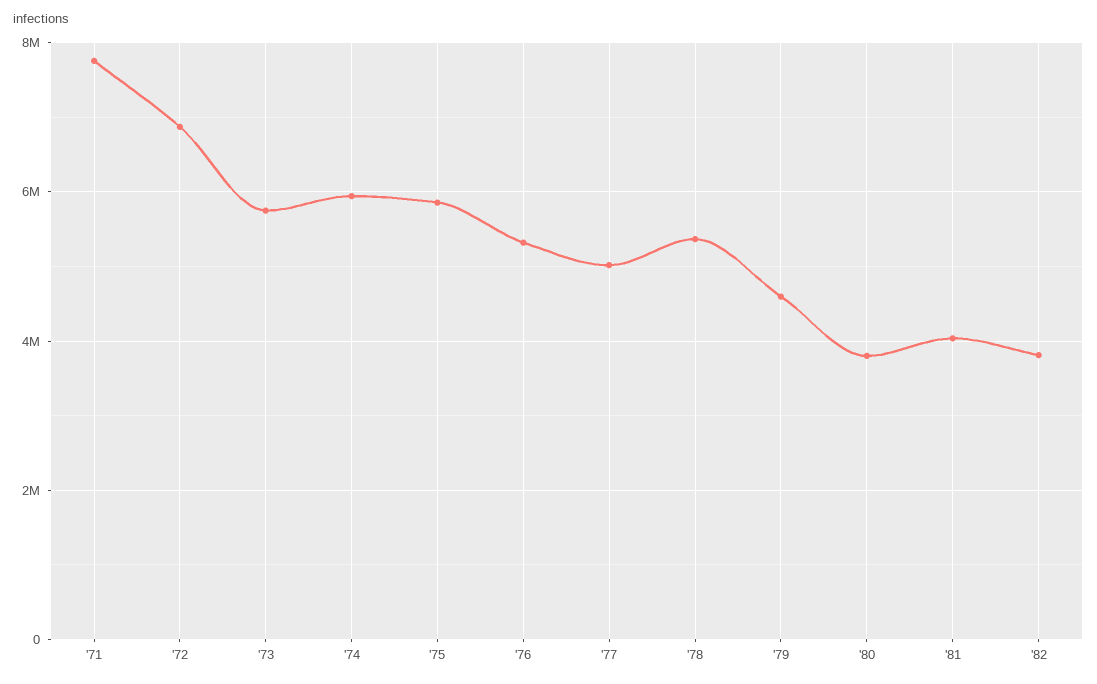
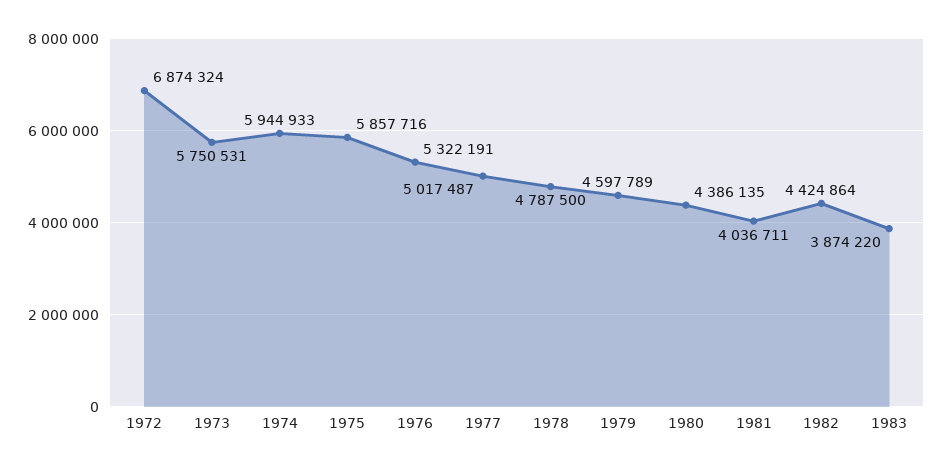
'71: 7800000 -> none
'78: 5400000 -> 4787500
'80: 3800000 -> 4386135
'82: 3800000 -> 4424864
1983: none -> 3874220

